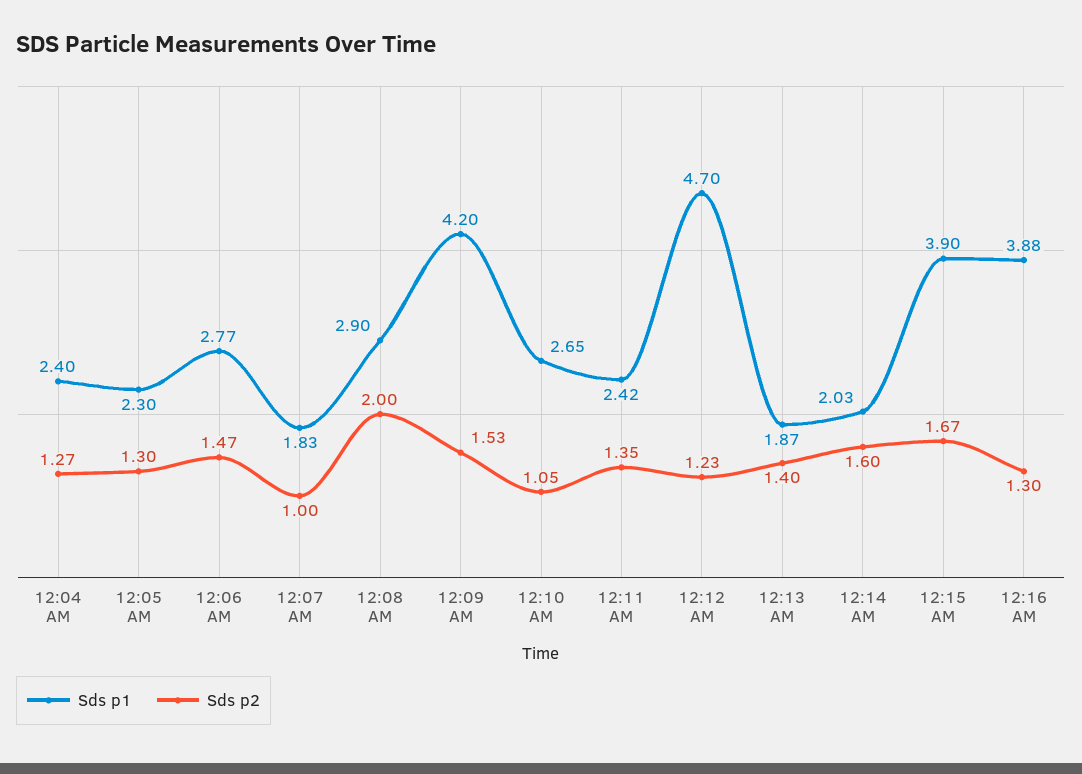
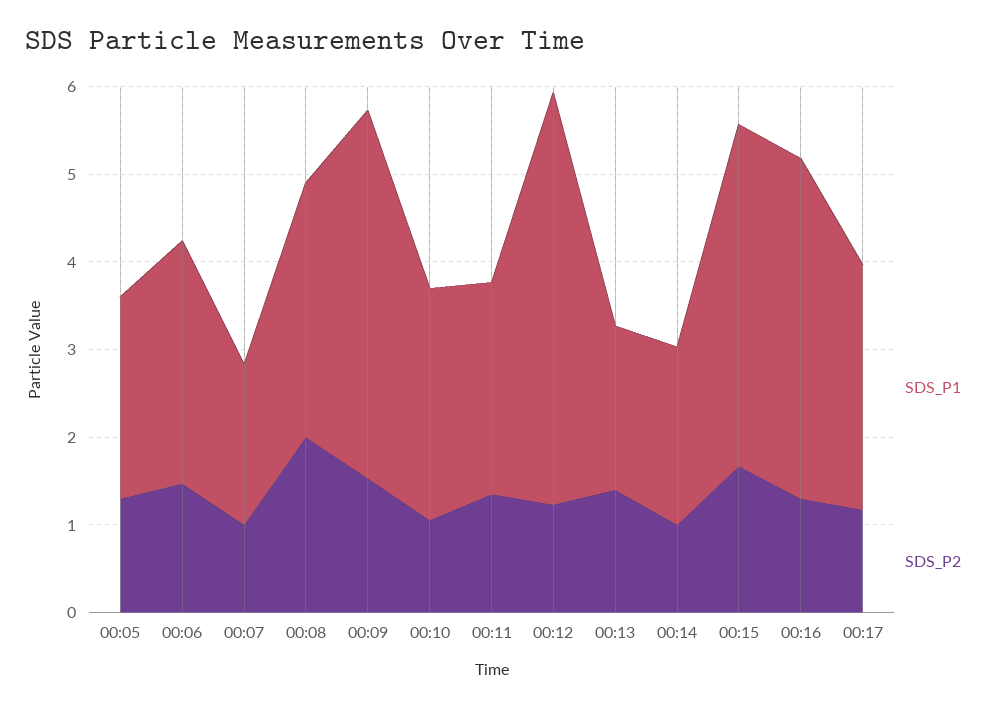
Sds p1, 12:04 AM: 2.4 -> none
Sds p2, 12:04 AM: 1.27 -> none
Sds p2, 12:14 AM: 1.6 -> 1
Sds p1, 00:17: none -> 2.8
Sds p2, 00:17: none -> 1.2

